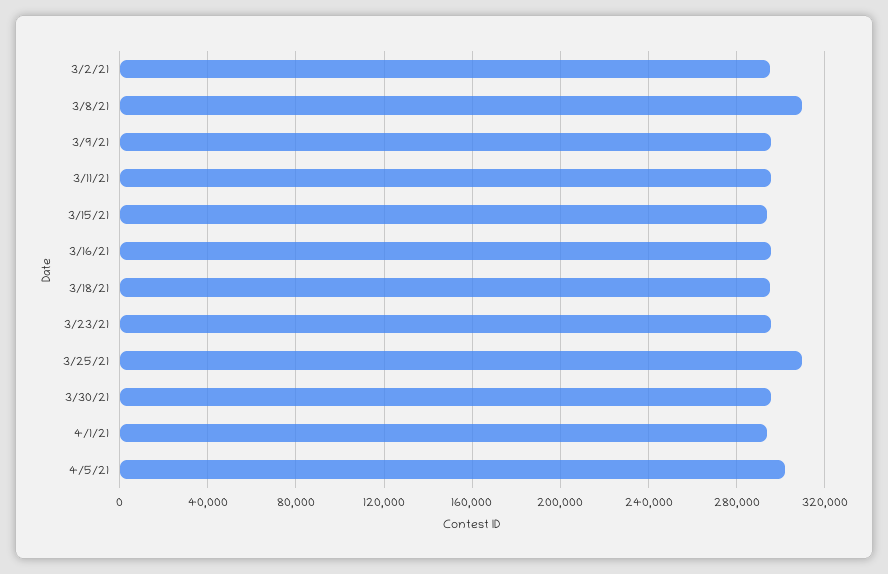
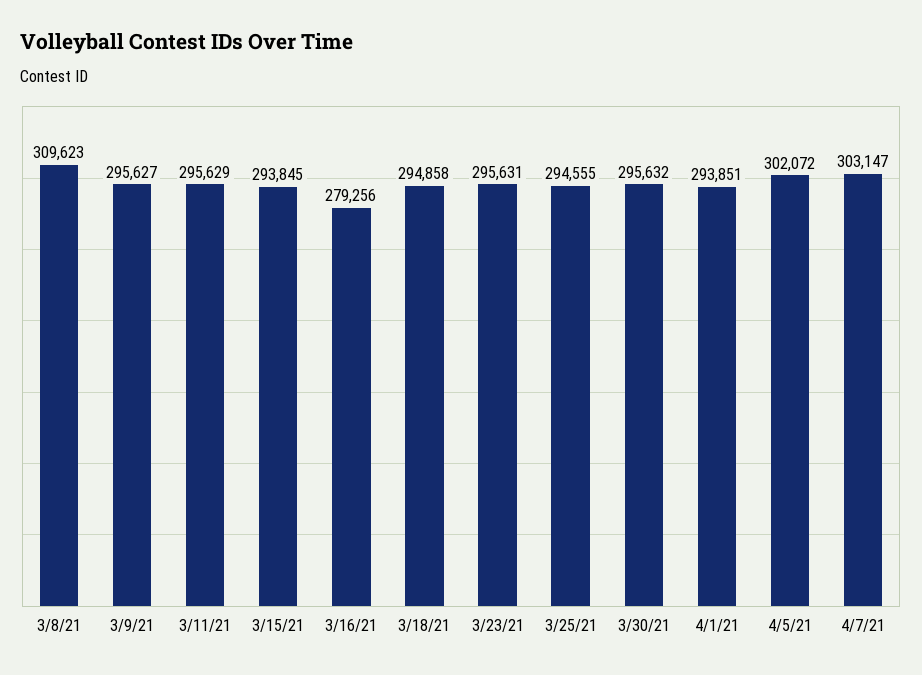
3/2/21: 295000 -> none
3/16/21: 295000 -> 279256
3/25/21: 310000 -> 294555
4/7/21: none -> 303147

